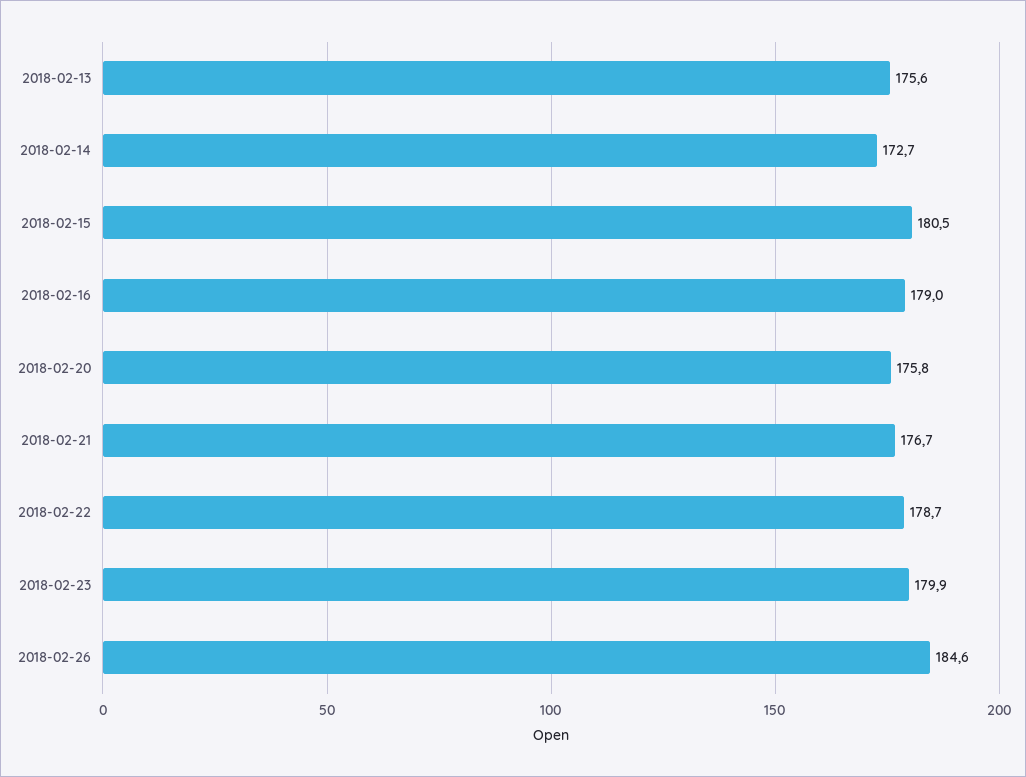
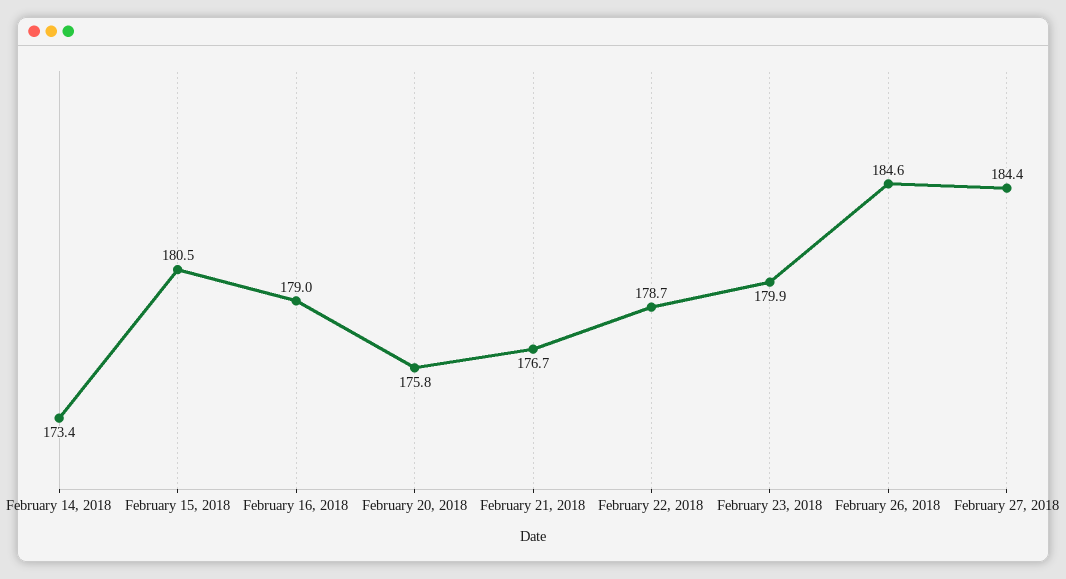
2018-02-13: 175.6 -> none
2018-02-14: 172.7 -> 173.4
February 27, 2018: none -> 184.4

